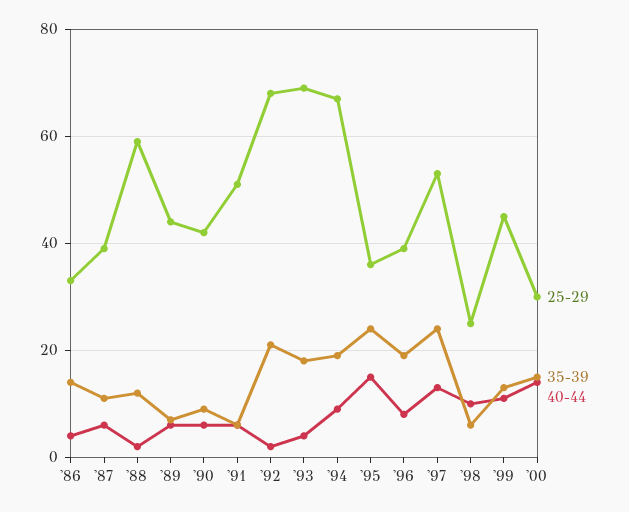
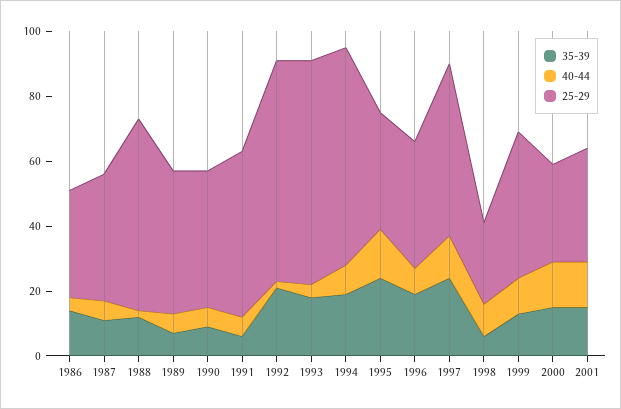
35-39, 2001: none -> 15
40-44, 2001: none -> 15
25-29, 2001: none -> 35

